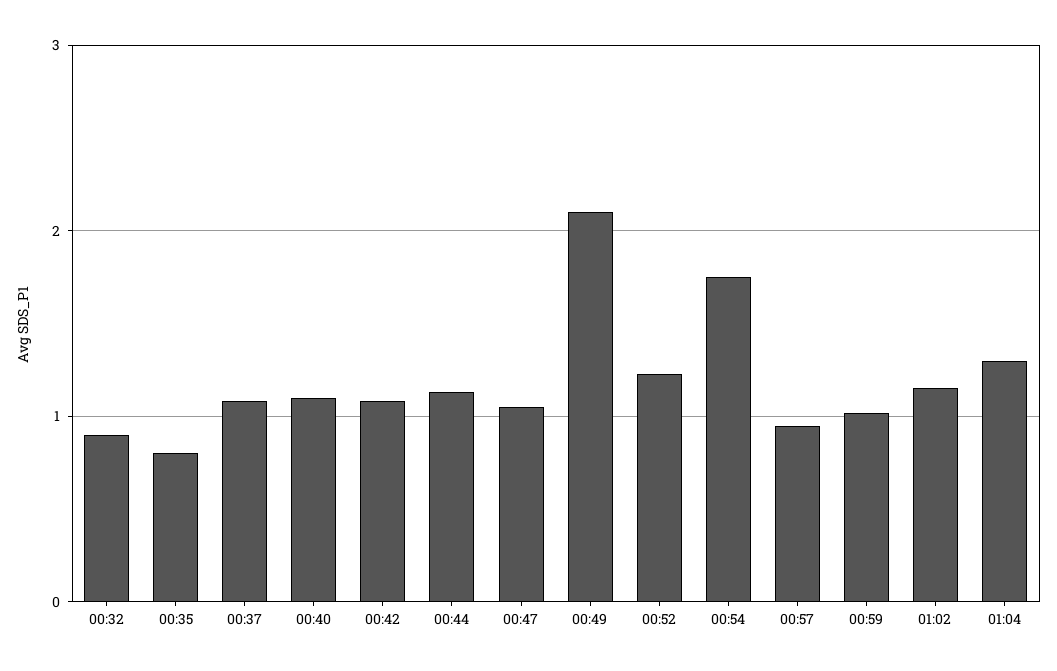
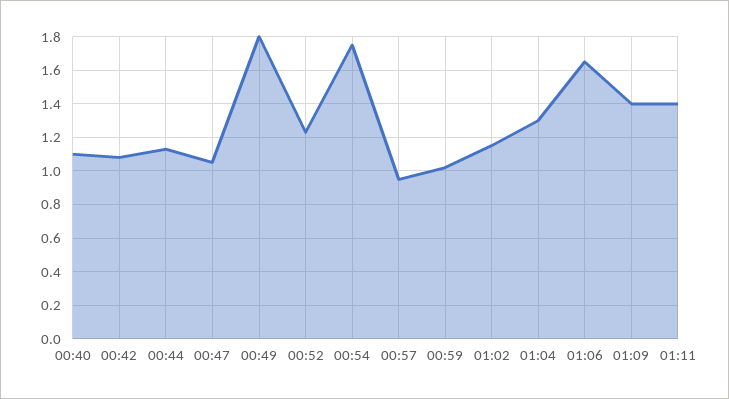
00:32: 0.9 -> none
00:35: 0.8 -> none
00:37: 1.1 -> none
00:49: 2.1 -> 1.8
01:06: none -> 1.65
01:09: none -> 1.4
01:11: none -> 1.4

